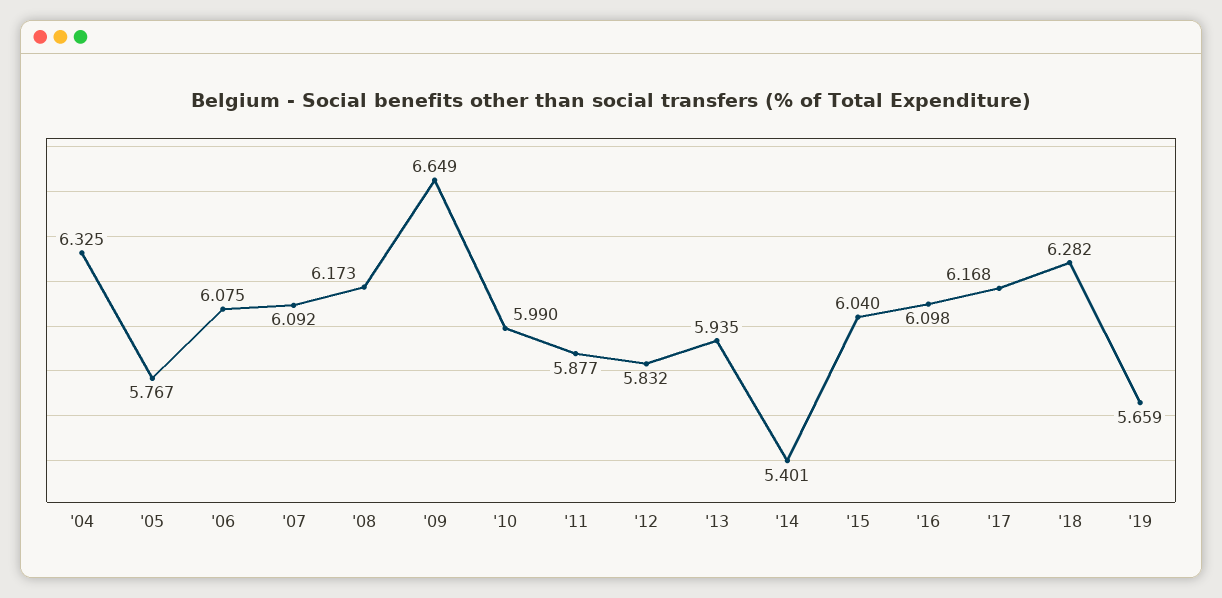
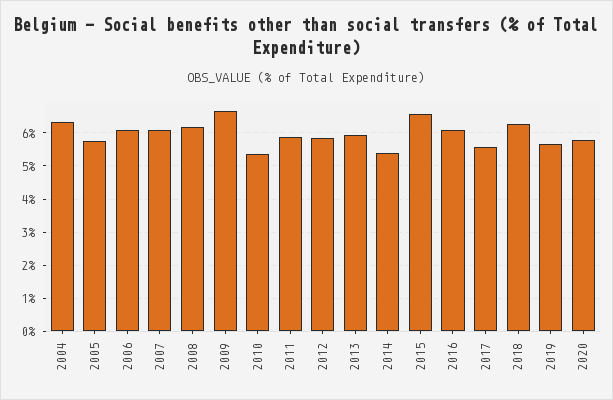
'10: 5.99 -> 5.4
'15: 6.04 -> 6.6
'17: 6.168 -> 5.6
2020: none -> 5.8

